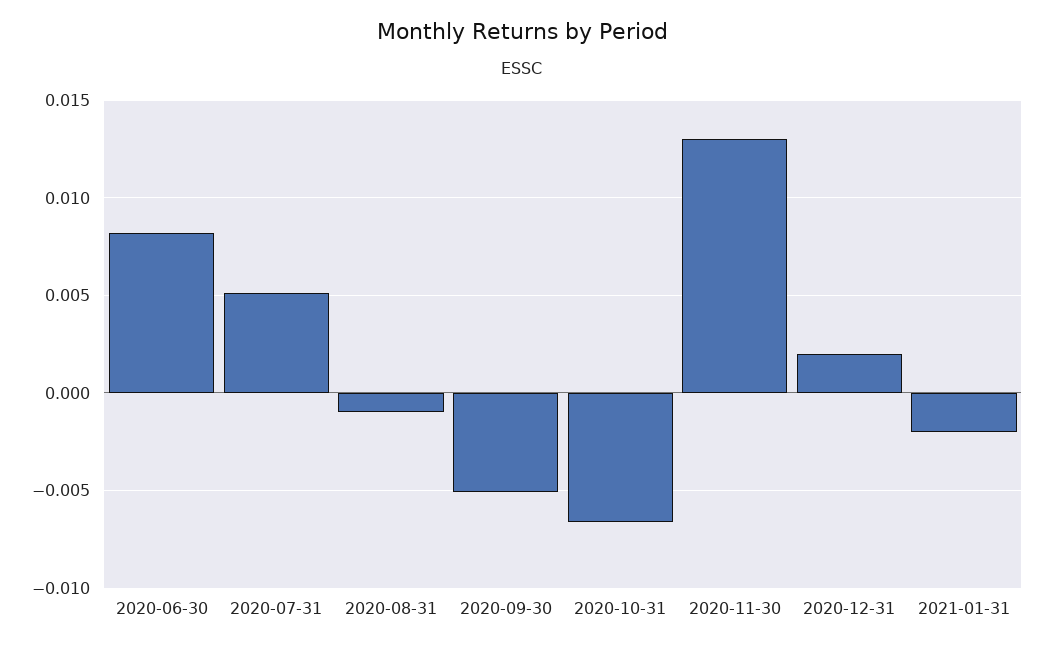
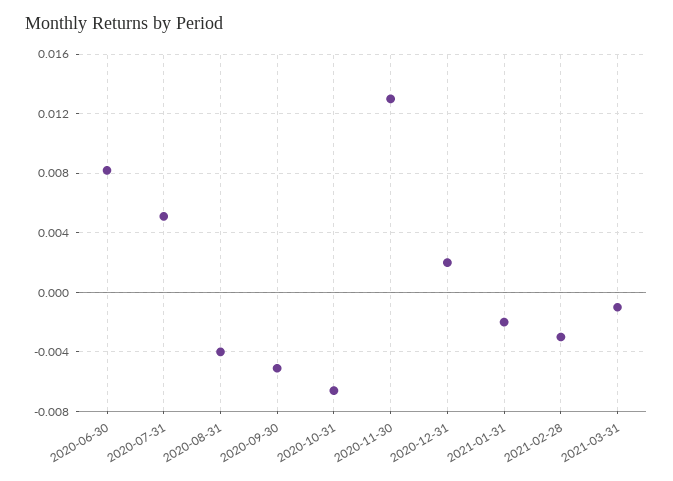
2020-08-31: -0.001 -> -0.004
2021-02-28: none -> -0.003
2021-03-31: none -> -0.001

